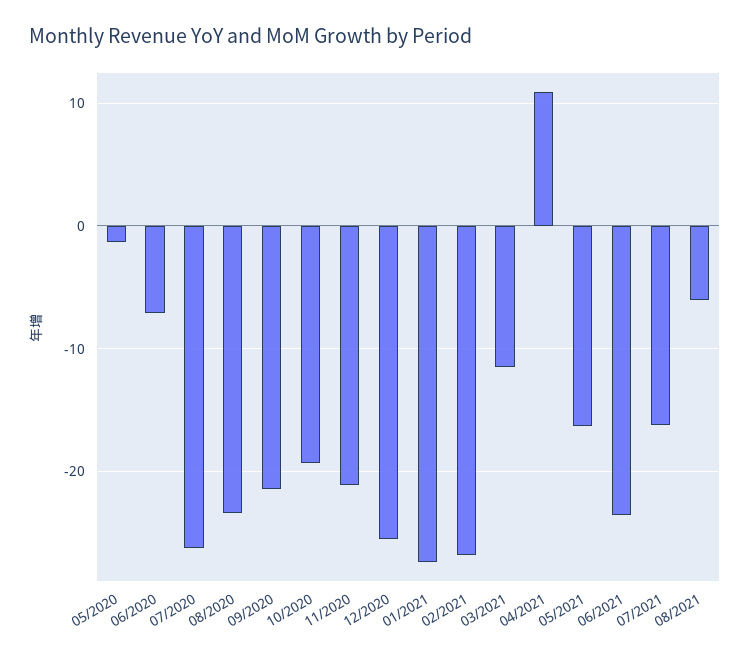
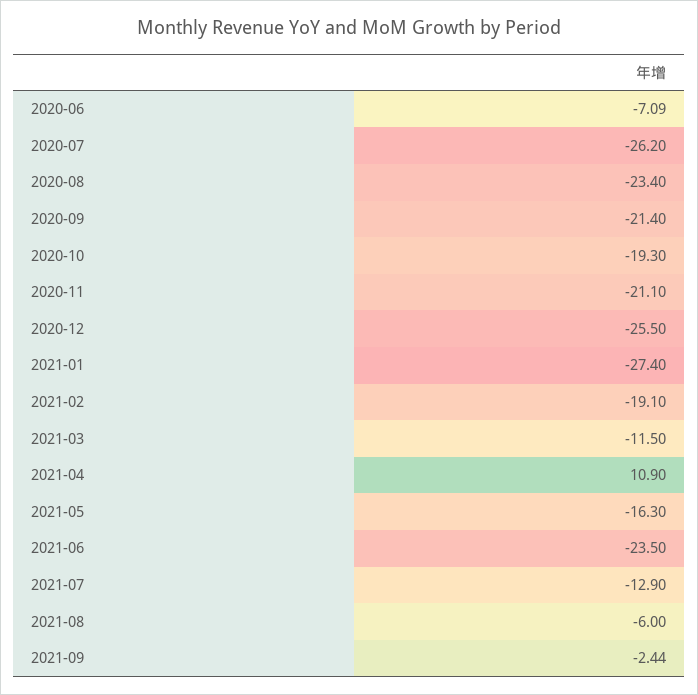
05/2020: -1 -> none
02/2021: -27 -> -19.1
07/2021: -16 -> -12.9
2021-09: none -> -2.44

